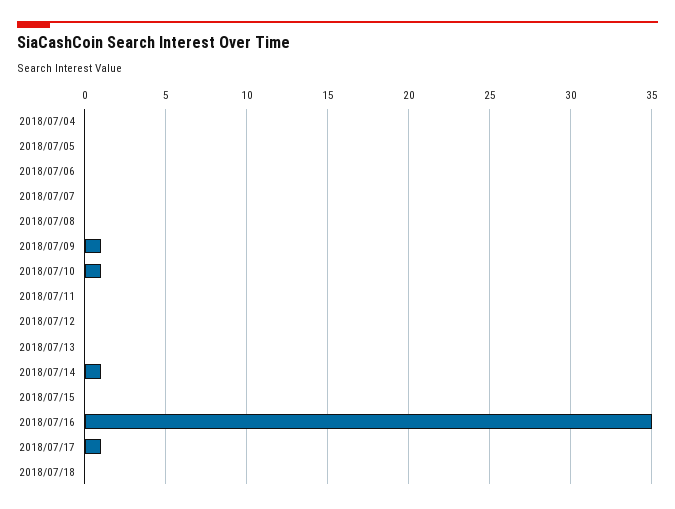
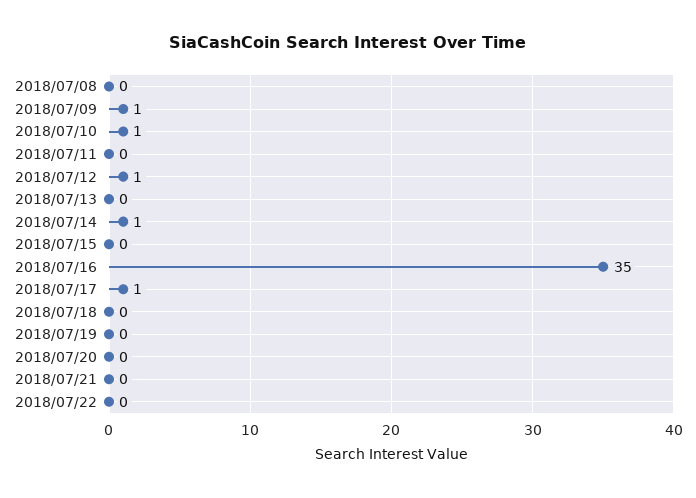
2018/07/04: 0 -> none
2018/07/05: 0 -> none
2018/07/06: 0 -> none
2018/07/07: 0 -> none
2018/07/12: 0 -> 1
2018/07/19: none -> 0
2018/07/20: none -> 0
2018/07/21: none -> 0
2018/07/22: none -> 0

